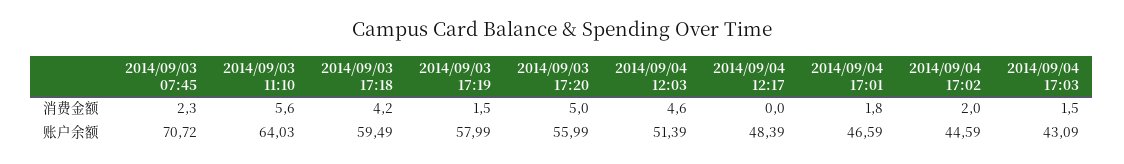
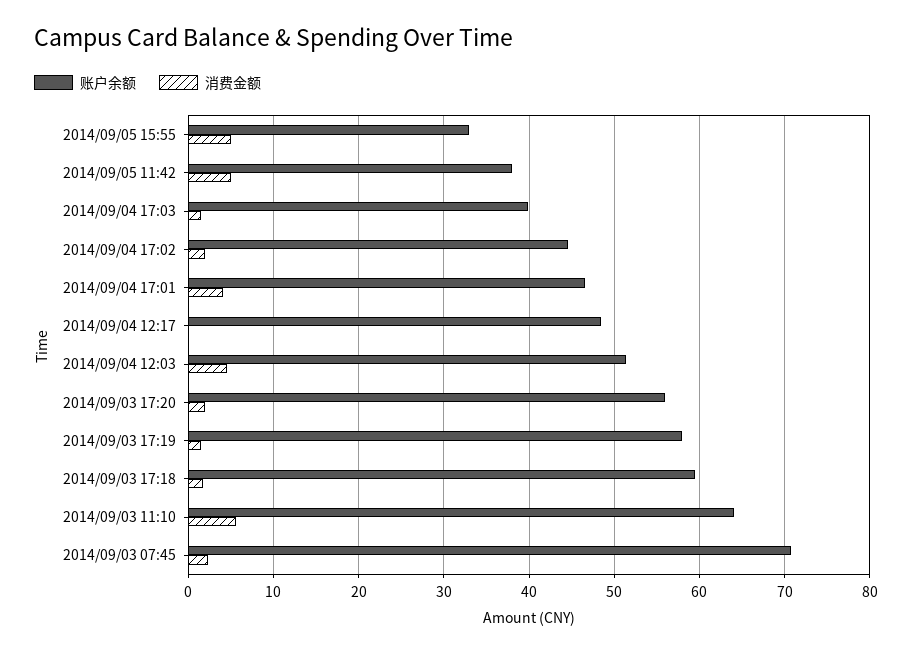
消费金额, 2014/09/03 17:18: 4.2 -> 2
消费金额, 2014/09/03 17:20: 5 -> 2
消费金额, 2014/09/04 17:01: 1.8 -> 4
账户余额, 2014/09/04 17:03: 43.09 -> 40
账户余额, 2014/09/05 15:55: none -> 33
消费金额, 2014/09/05 15:55: none -> 5
账户余额, 2014/09/05 11:42: none -> 38
消费金额, 2014/09/05 11:42: none -> 5

